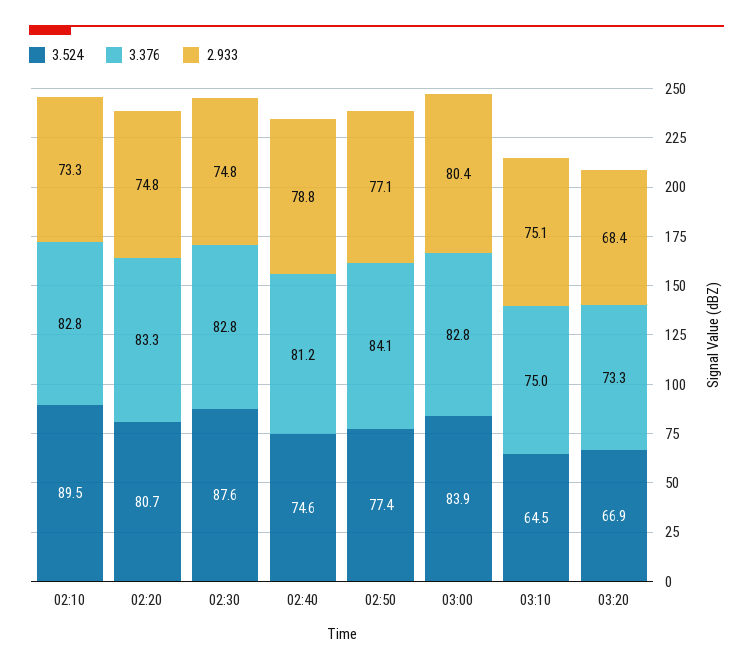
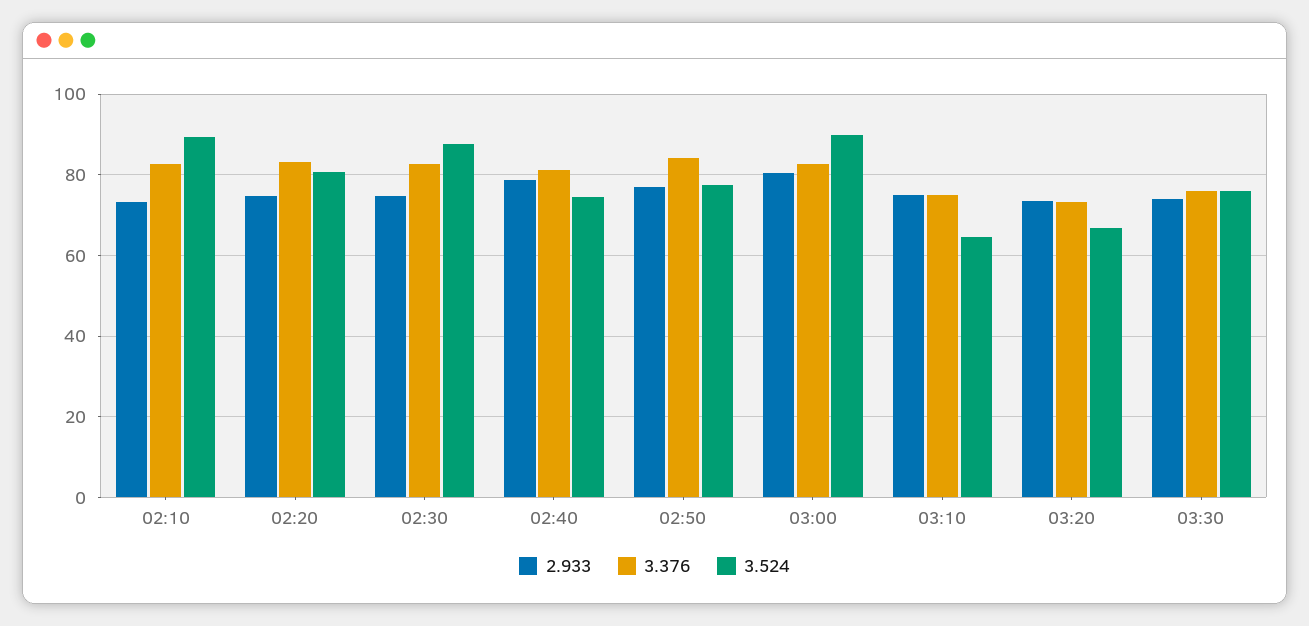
3.524, 03:00: 83.9 -> 90
2.933, 03:20: 68.4 -> 74
2.933, 03:30: none -> 74
3.376, 03:30: none -> 76
3.524, 03:30: none -> 76

